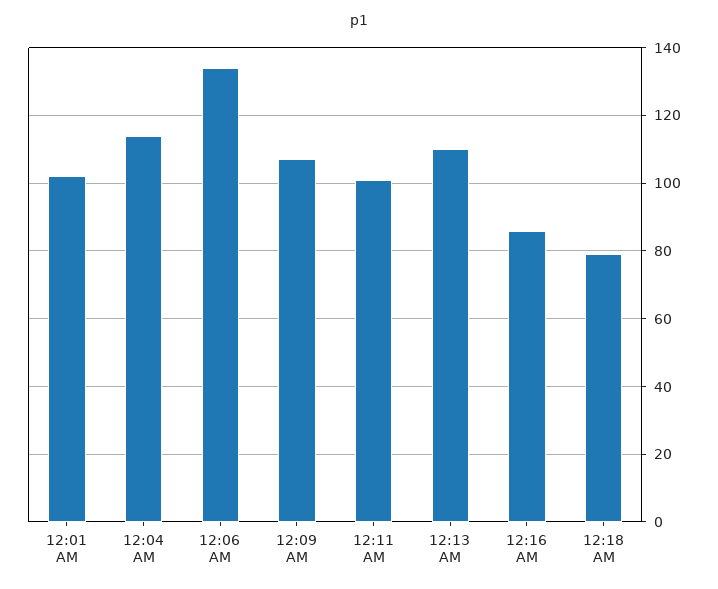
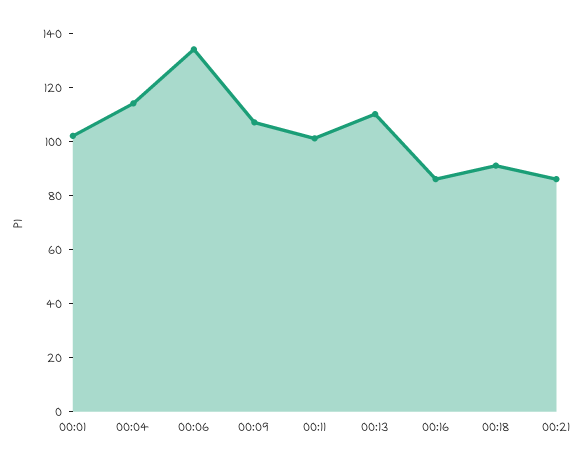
12:18 AM: 80 -> 90
00:21: none -> 85

